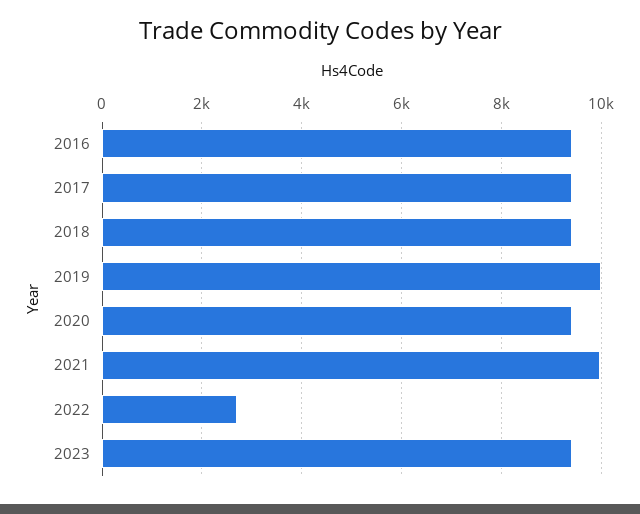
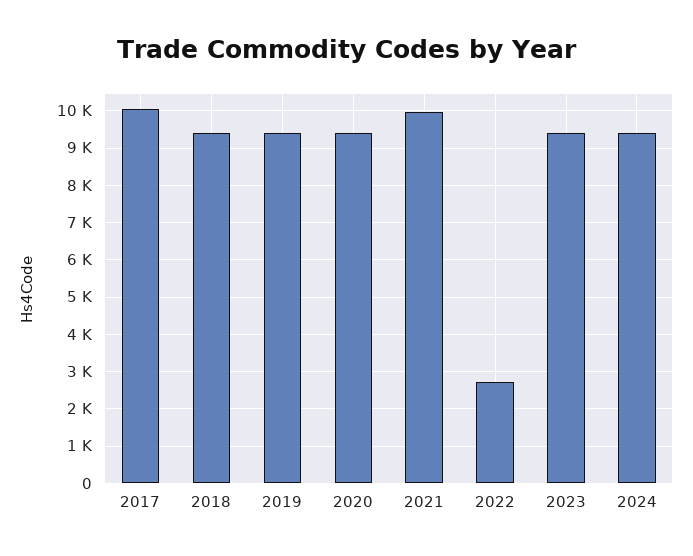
2016: 9400 -> none
2017: 9400 -> 10000
2019: 10000 -> 9400
2024: none -> 9400

